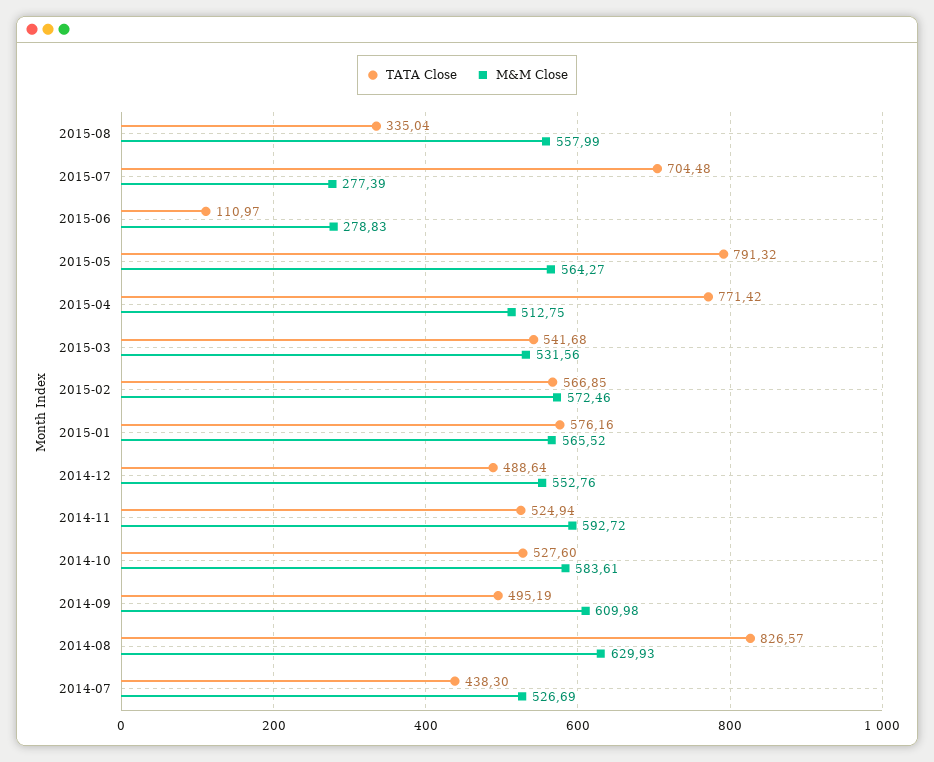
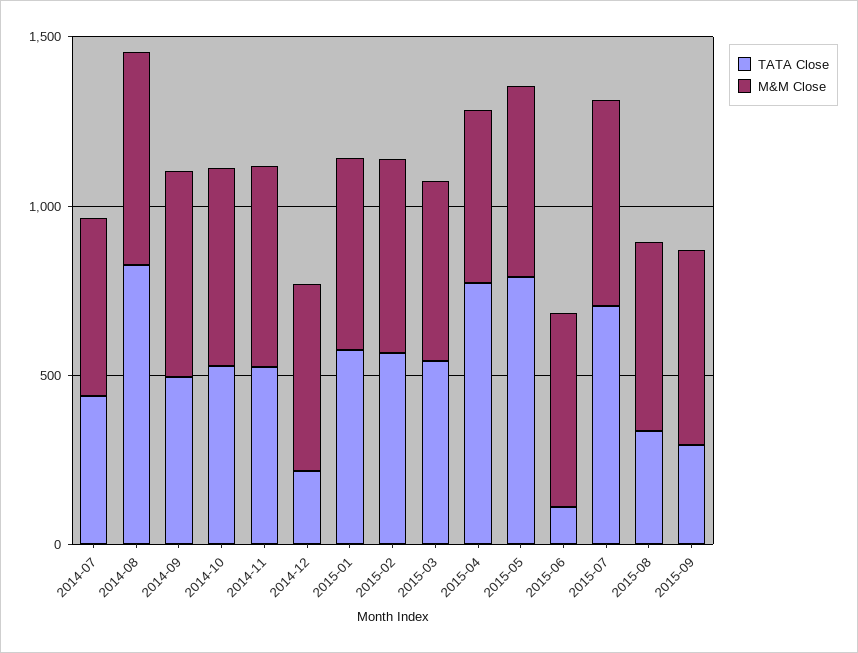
M&M Close, 2015-07: 277.39 -> 600
M&M Close, 2015-06: 278.83 -> 600
TATA Close, 2014-12: 488.64 -> 200
TATA Close, 2015-09: none -> 300
M&M Close, 2015-09: none -> 600

